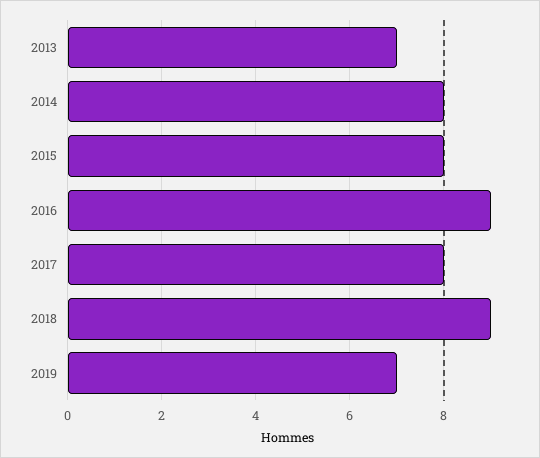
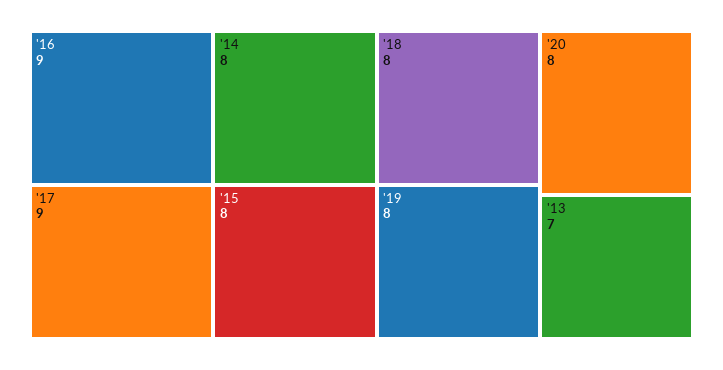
2017: 8 -> 9
2018: 9 -> 8
2019: 7 -> 8
'20: none -> 8

